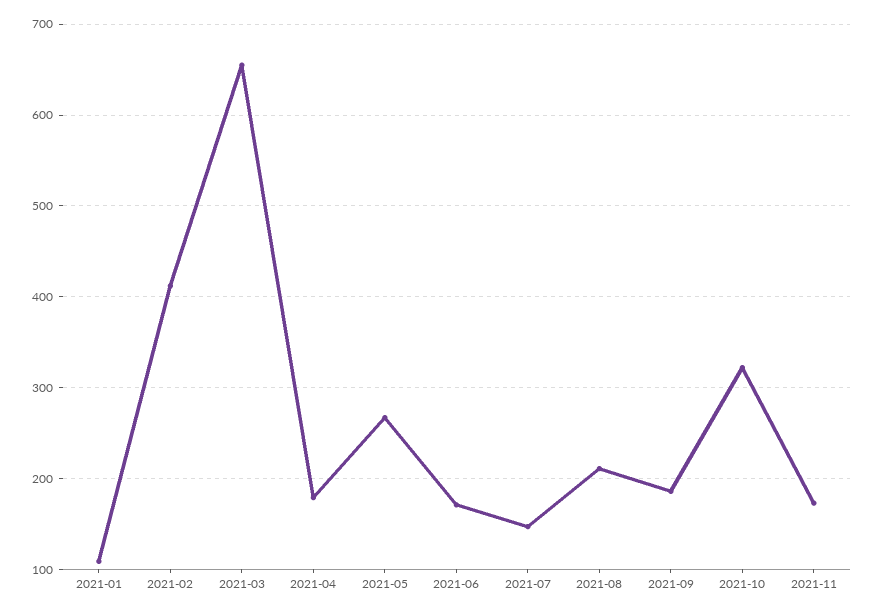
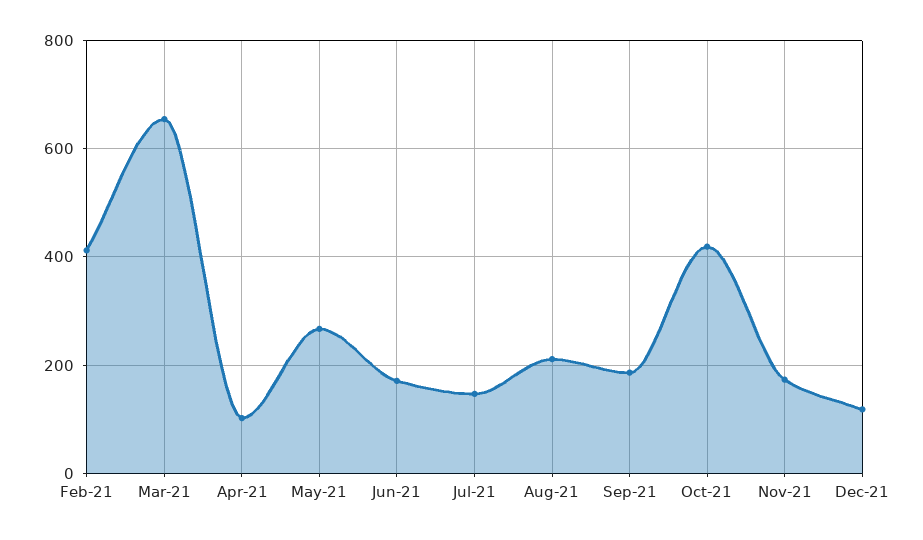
2021-01: 110 -> none
2021-04: 180 -> 100
2021-10: 320 -> 420
Dec-21: none -> 120

